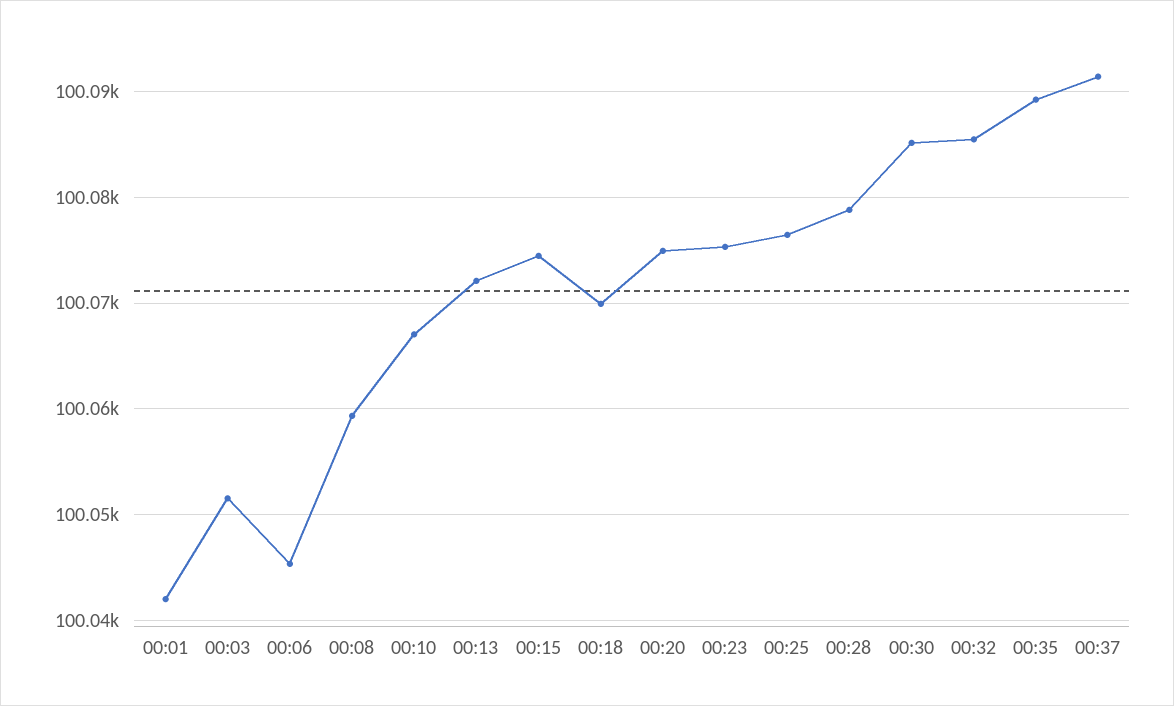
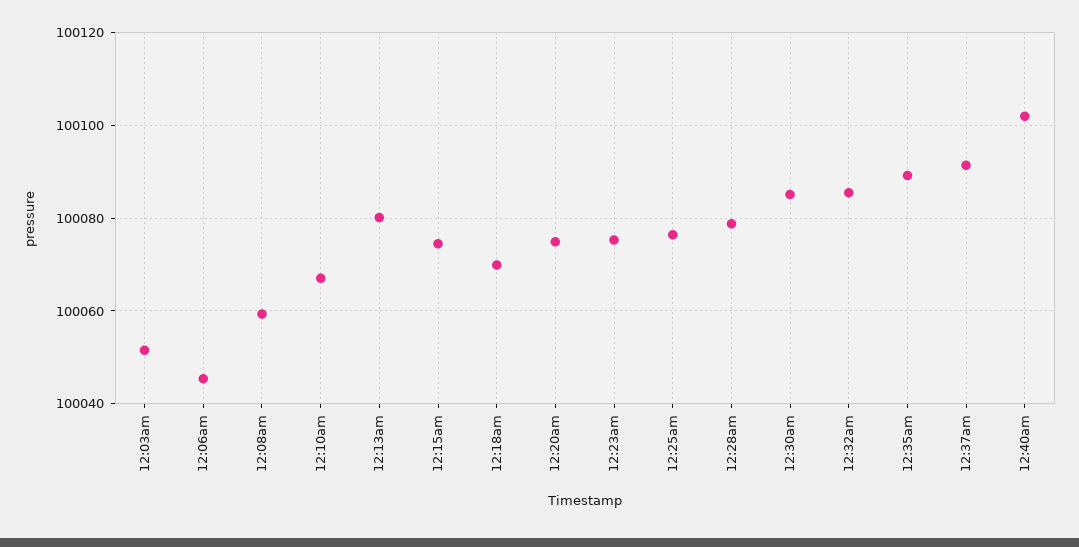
00:01: 100042 -> none
00:13: 100072 -> 100080
12:40am: none -> 100102

